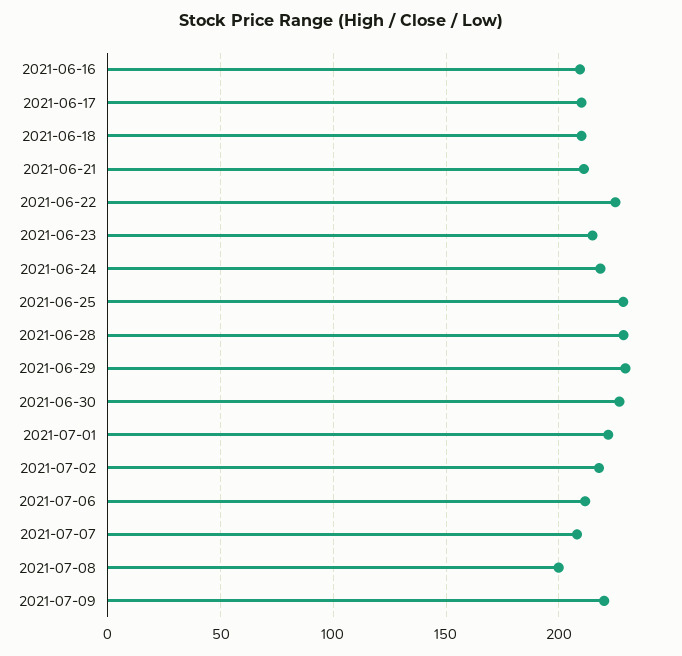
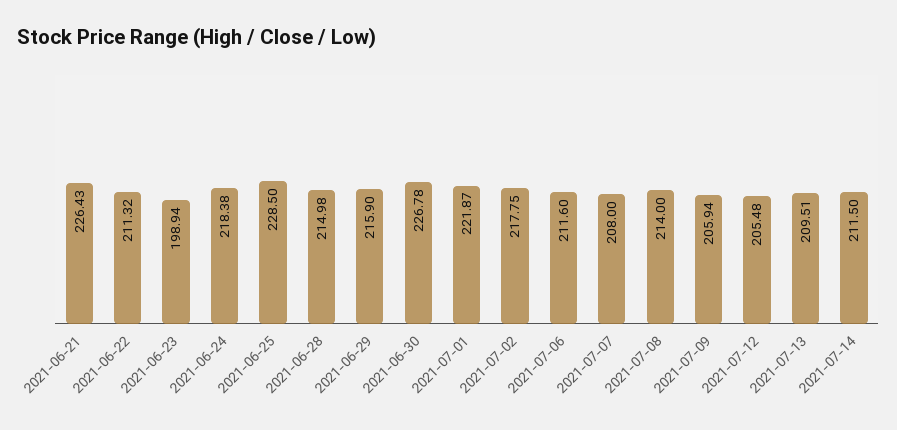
2021-06-16: 210 -> none
2021-06-17: 210 -> none
2021-06-18: 210 -> none
2021-06-21: 210 -> 226.43
2021-06-22: 225 -> 211.32
2021-06-23: 215 -> 198.94
2021-06-28: 230 -> 214.98
2021-06-29: 230 -> 215.9
2021-07-08: 200 -> 214
2021-07-09: 220 -> 205.94
2021-07-12: none -> 205.48
2021-07-13: none -> 209.51
2021-07-14: none -> 211.5

